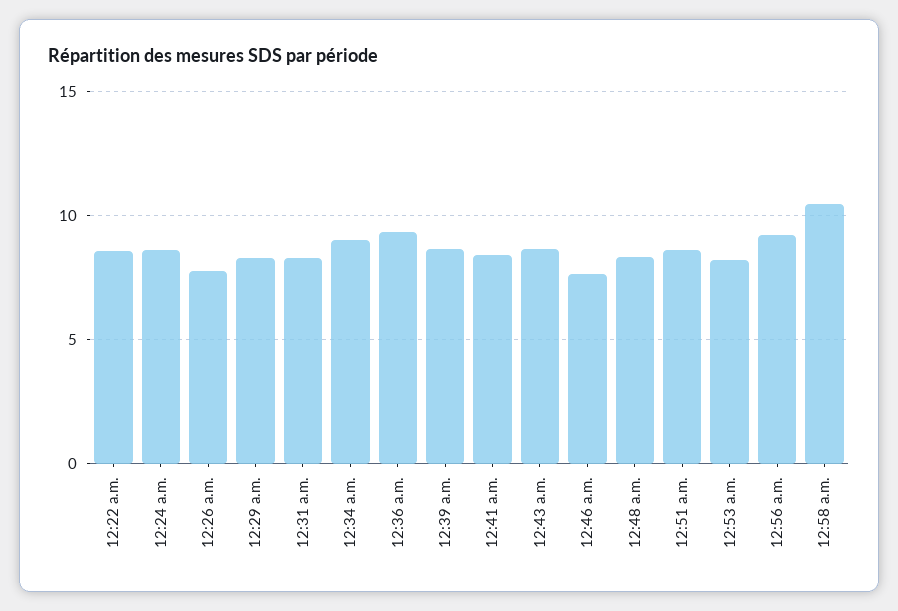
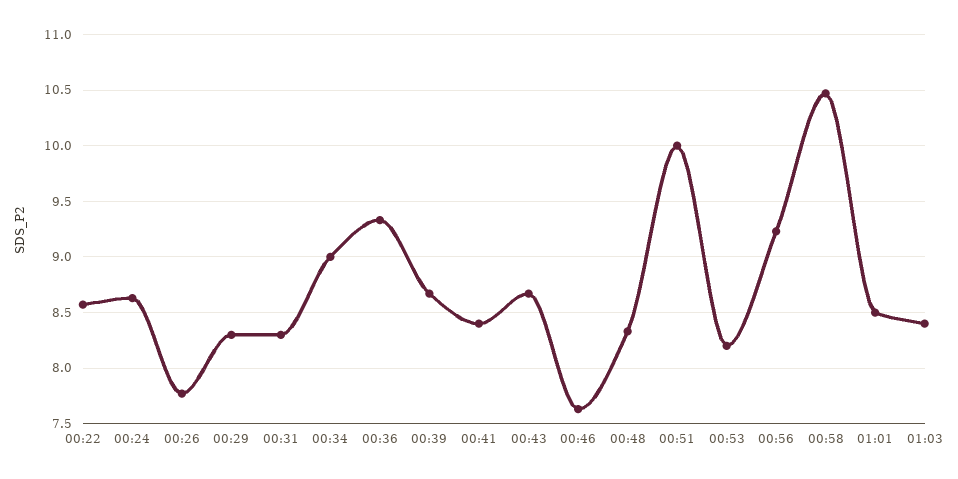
12:51 a.m.: 8.5 -> 10
01:01: none -> 8.5
01:03: none -> 8.4

